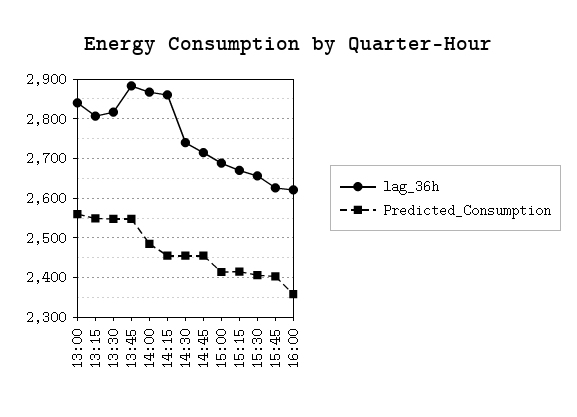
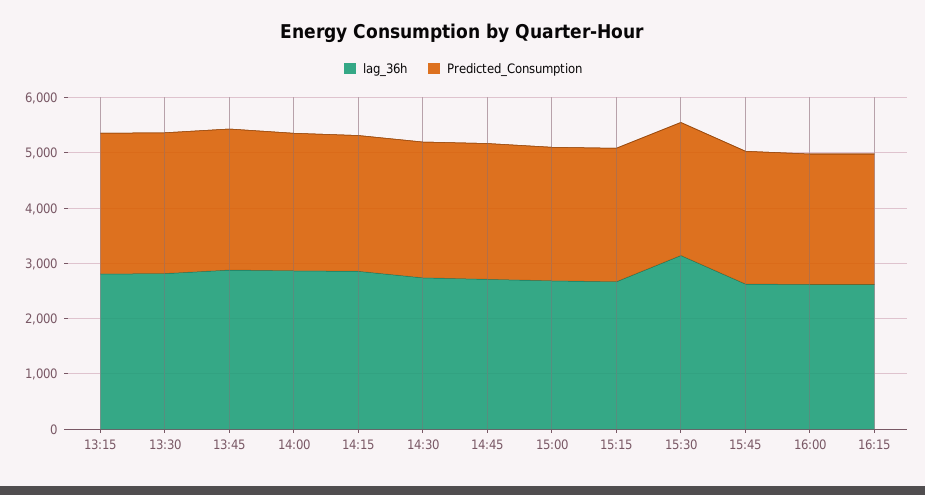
lag_36h, 13:00: 2840 -> none
Predicted_Consumption, 13:00: 2560 -> none
lag_36h, 15:30: 2660 -> 3200
lag_36h, 16:15: none -> 2600
Predicted_Consumption, 16:15: none -> 2400

